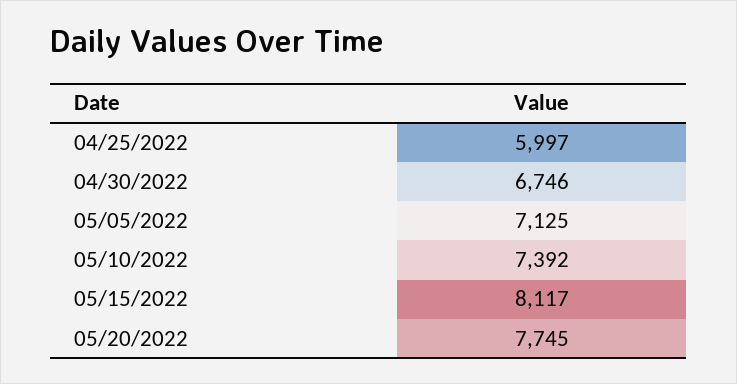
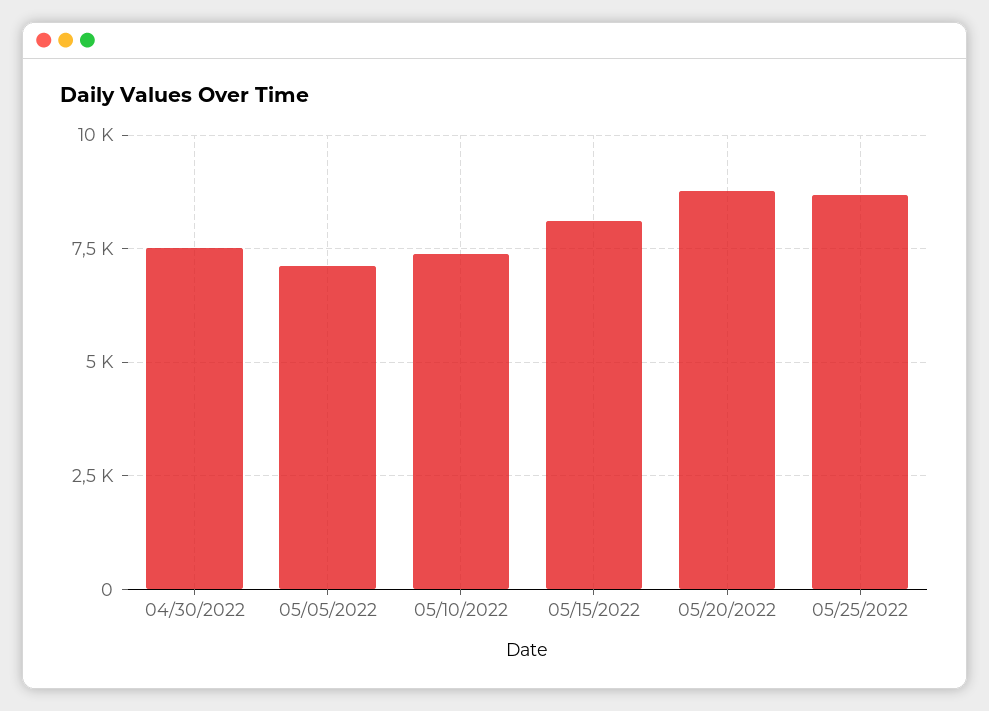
04/25/2022: 5997 -> none
04/30/2022: 6746 -> 7500
05/20/2022: 7745 -> 8750
05/25/2022: none -> 8750

